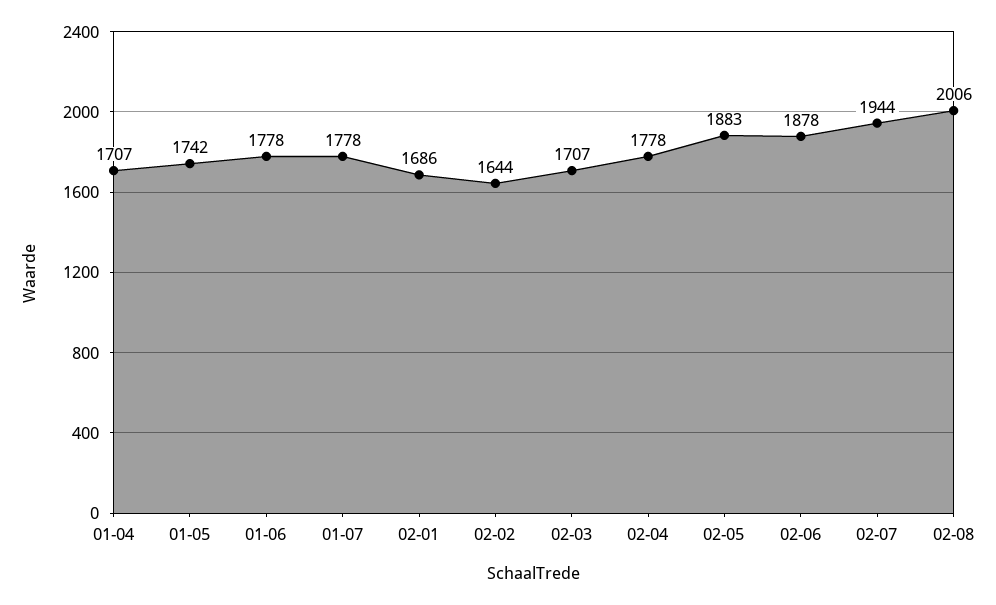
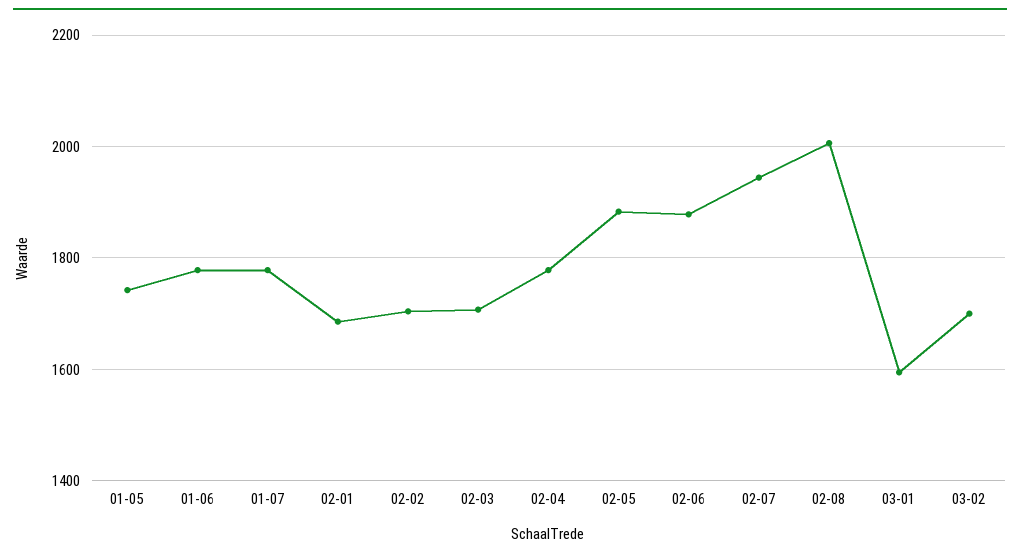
01-04: 1707 -> none
02-02: 1644 -> 1700
03-01: none -> 1600
03-02: none -> 1700

